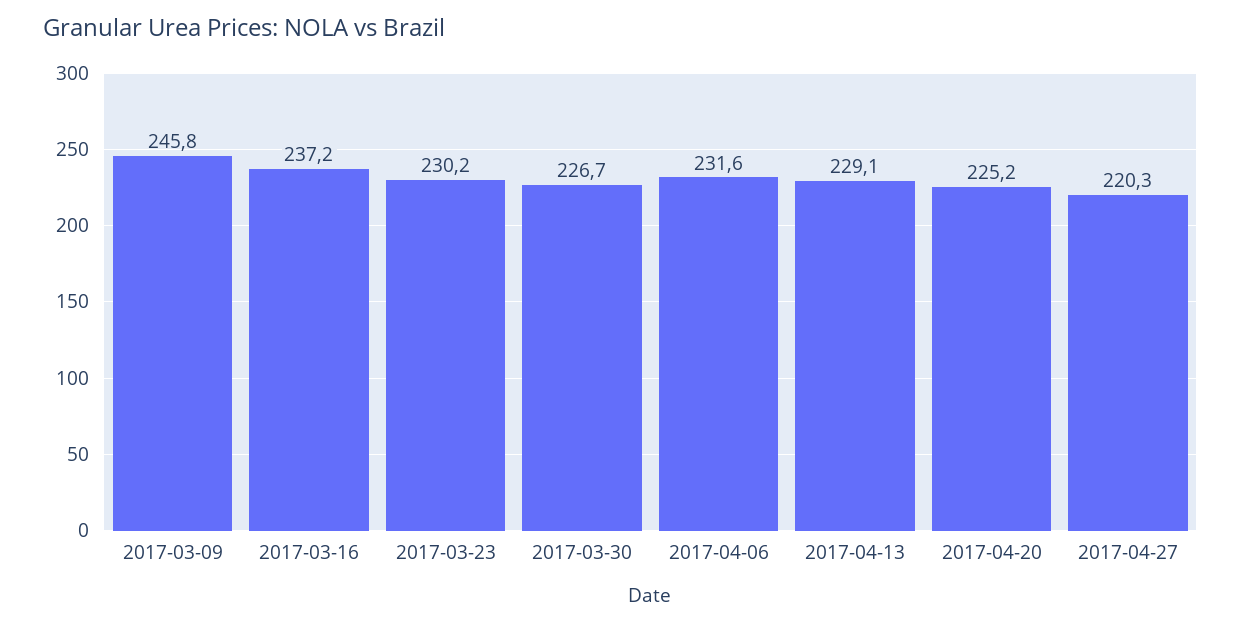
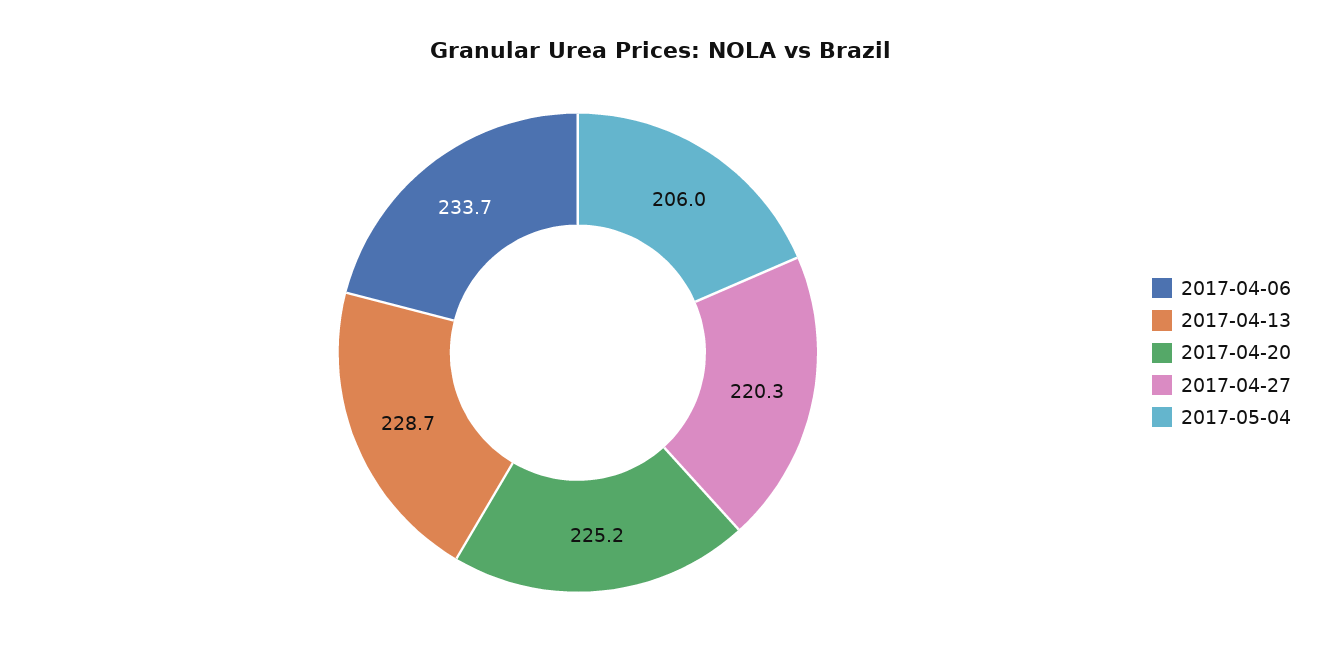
2017-03-09: 245.8 -> none
2017-03-16: 237.2 -> none
2017-03-23: 230.2 -> none
2017-03-30: 226.7 -> none
2017-04-06: 231.6 -> 233.7
2017-04-13: 229.1 -> 228.7
2017-05-04: none -> 206

